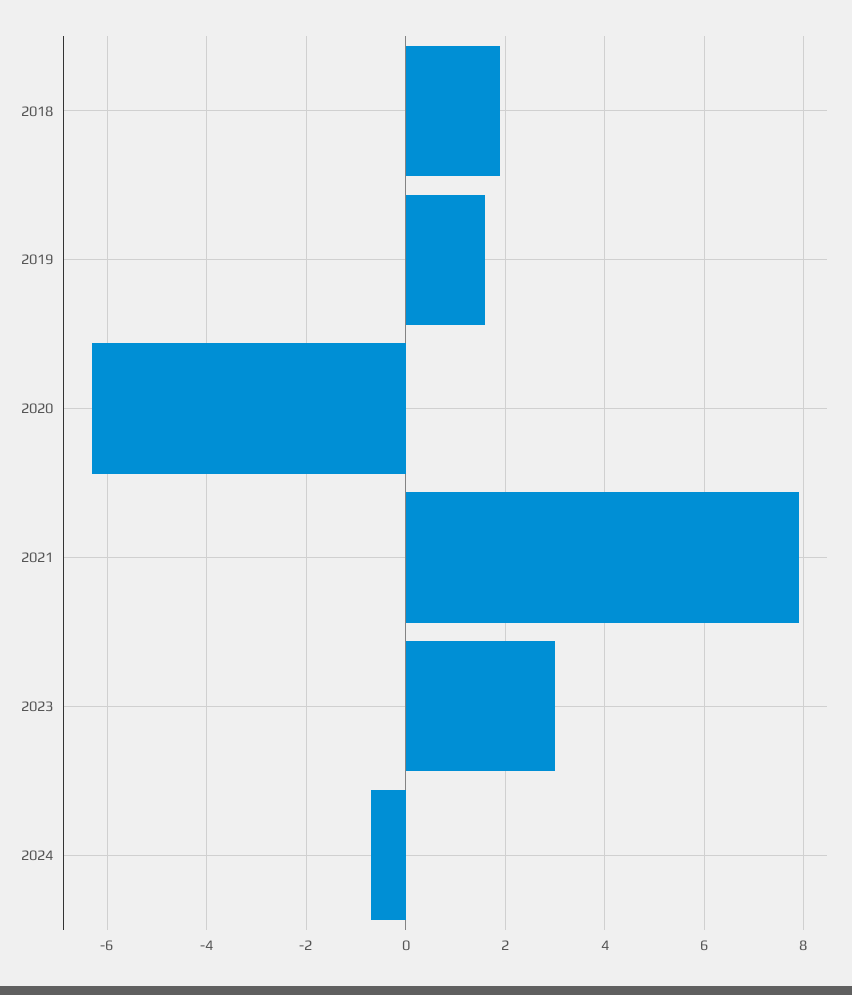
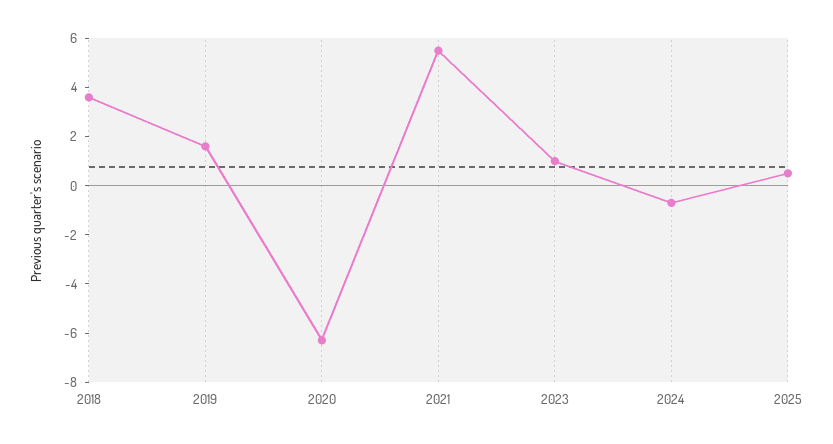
2018: 2 -> 3.5
2021: 8 -> 5.5
2023: 3 -> 1
2025: none -> 0.5

